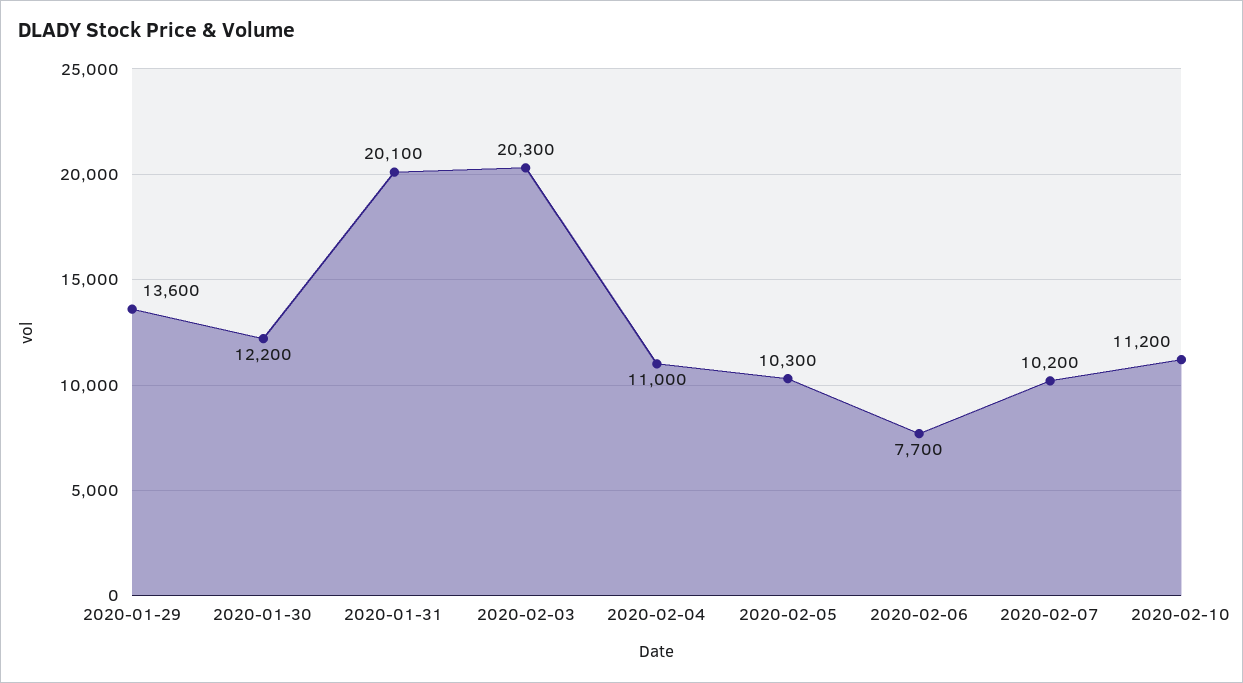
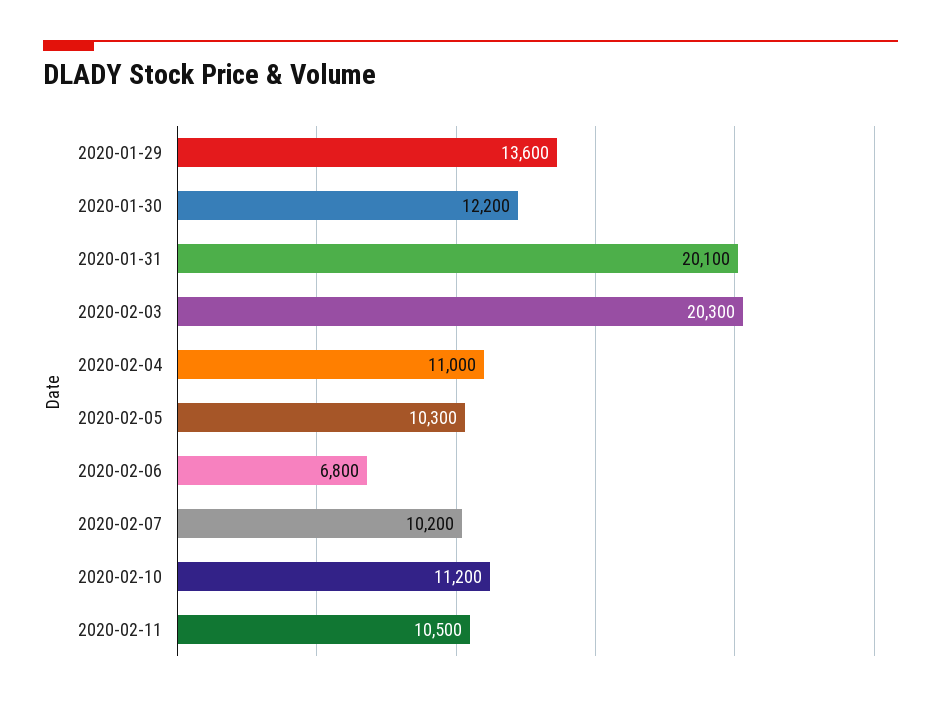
2020-02-06: 7700 -> 6800
2020-02-11: none -> 10500

